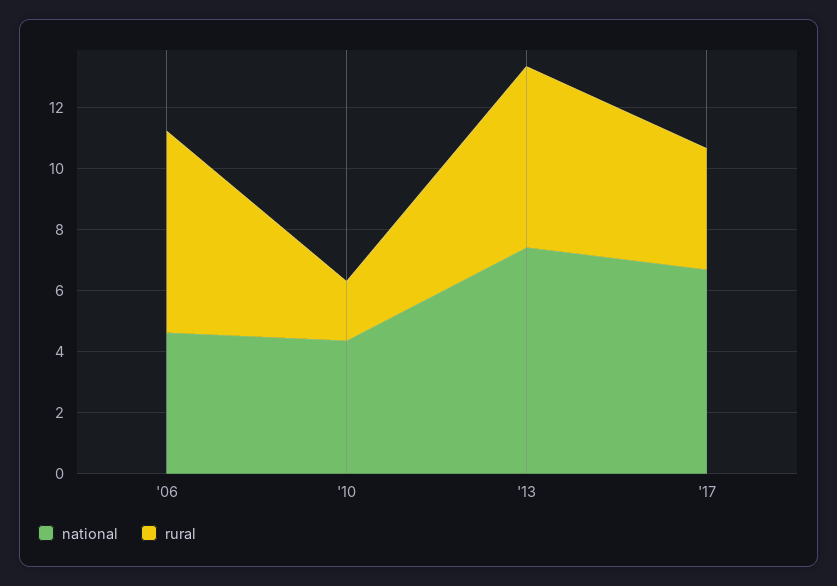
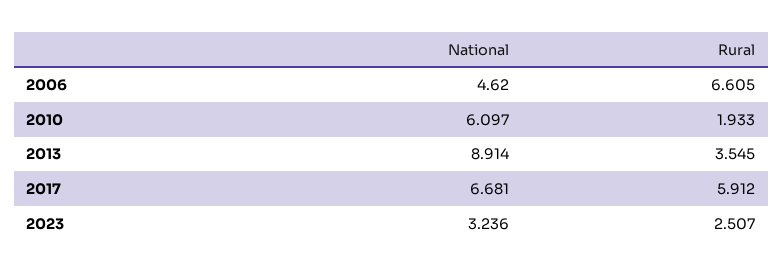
national, '10: 4.5 -> 6.097
national, '13: 7.5 -> 8.914
rural, '13: 6 -> 3.545
rural, '17: 4 -> 5.912
national, 2023: none -> 3.236
rural, 2023: none -> 2.507

